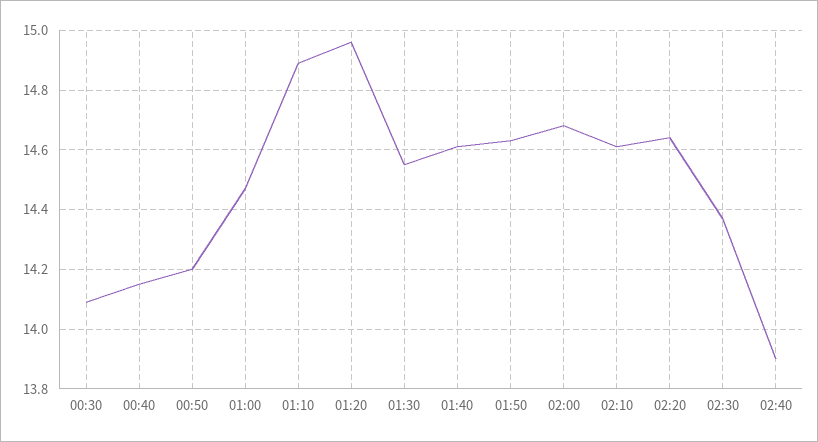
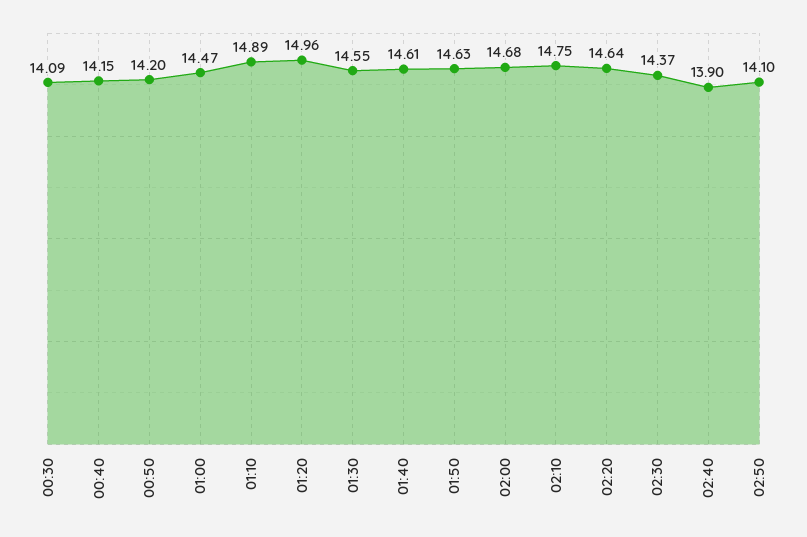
02:10: 14.6 -> 14.75
02:50: none -> 14.1

